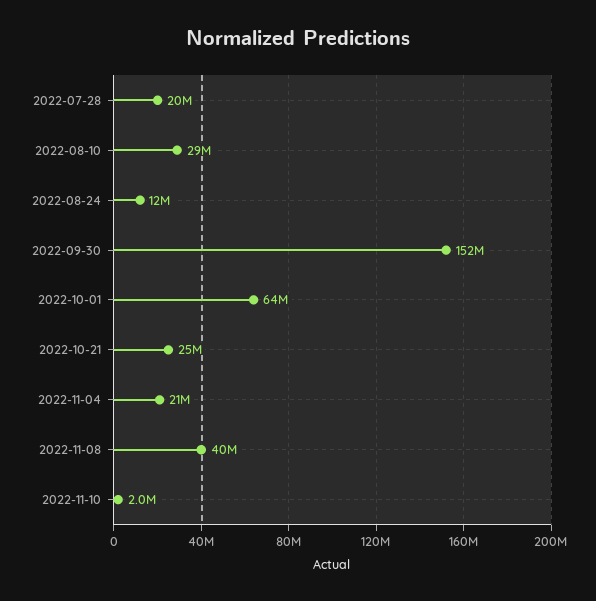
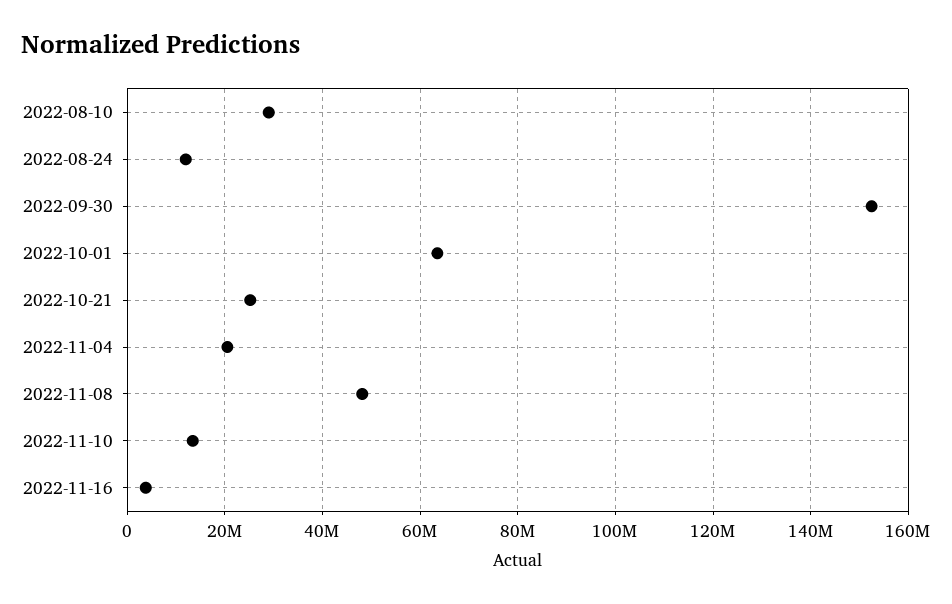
2022-07-28: 20000000 -> none
2022-11-08: 40000000 -> 48000000
2022-11-10: 2000000 -> 14000000
2022-11-16: none -> 4000000

